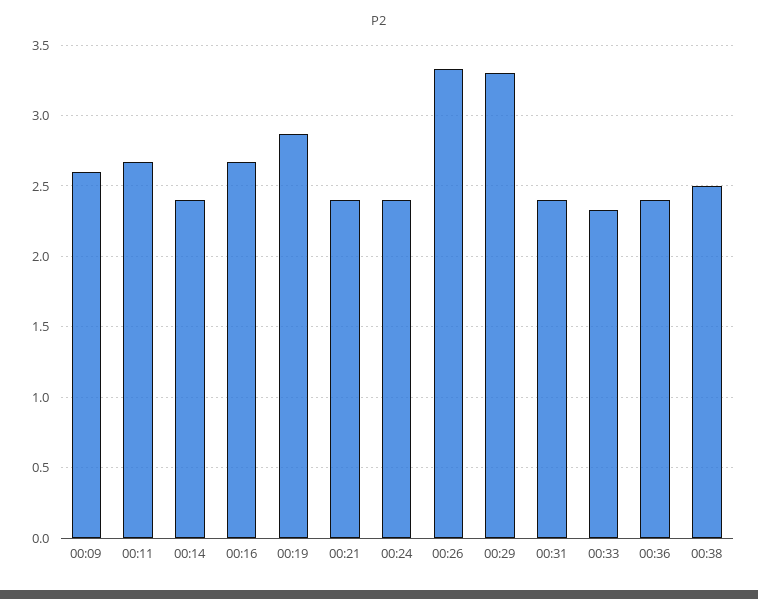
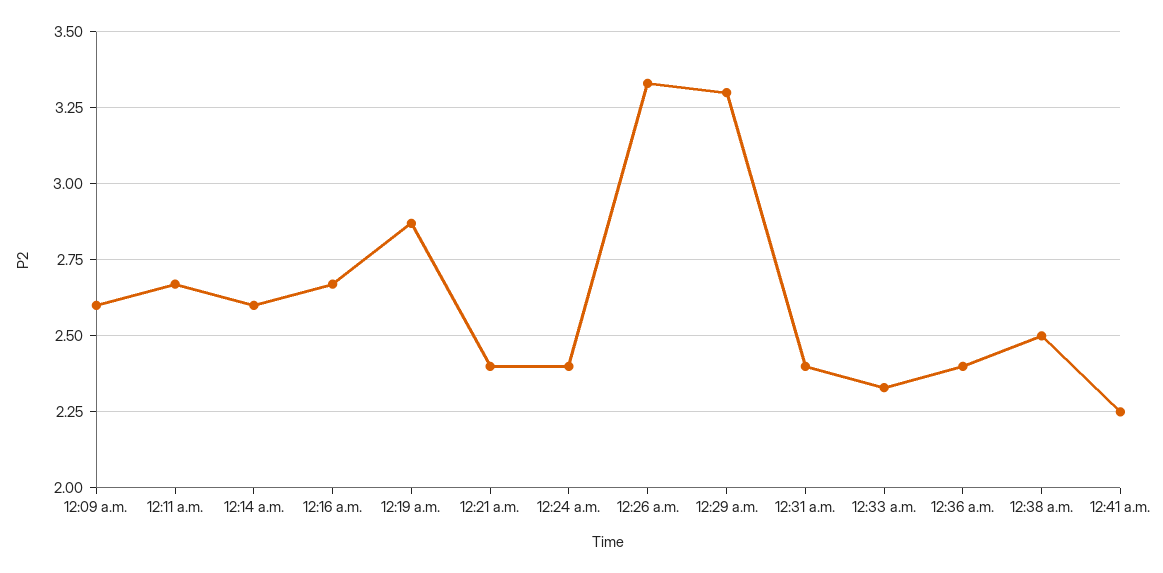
00:14: 2.4 -> 2.6
12:41 a.m.: none -> 2.25

